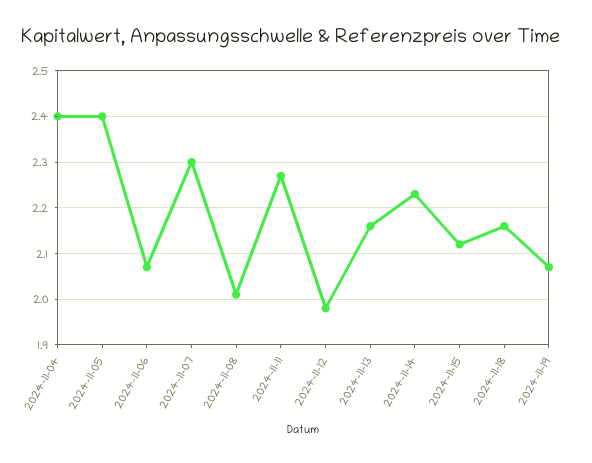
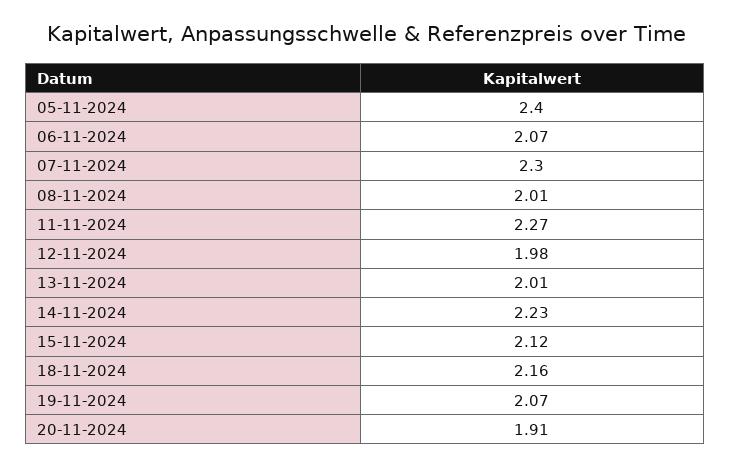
2024-11-04: 2.4 -> none
2024-11-13: 2.15 -> 2.01
20-11-2024: none -> 1.91

